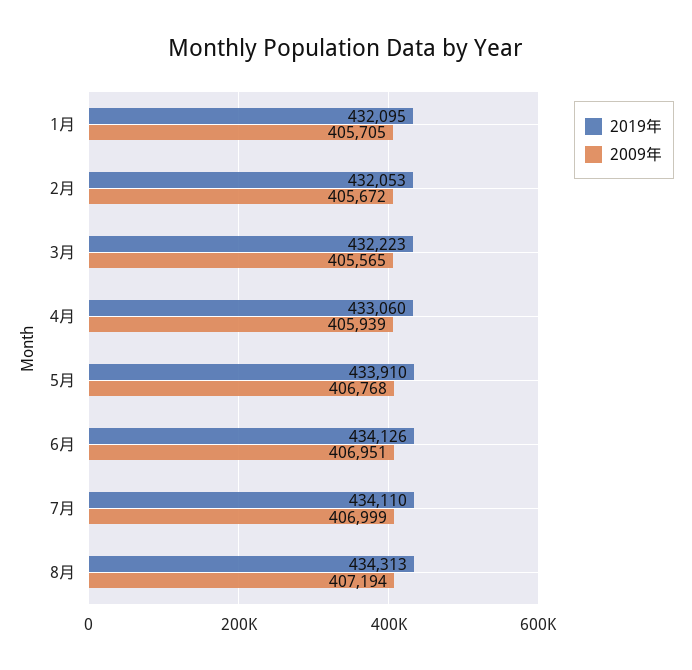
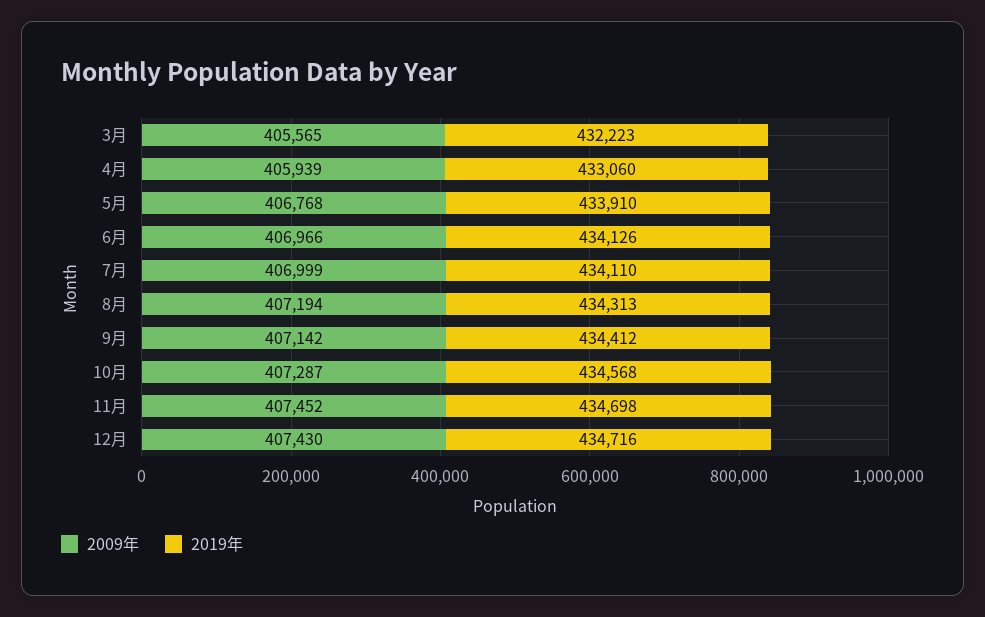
2019年, 1月: 432095 -> none
2009年, 1月: 405705 -> none
2019年, 2月: 432053 -> none
2009年, 2月: 405672 -> none
2009年, 6月: 406951 -> 406966
2009年, 9月: none -> 407142
2019年, 9月: none -> 434412
2009年, 10月: none -> 407287
2019年, 10月: none -> 434568
2009年, 11月: none -> 407452
2019年, 11月: none -> 434698
2009年, 12月: none -> 407430
2019年, 12月: none -> 434716

